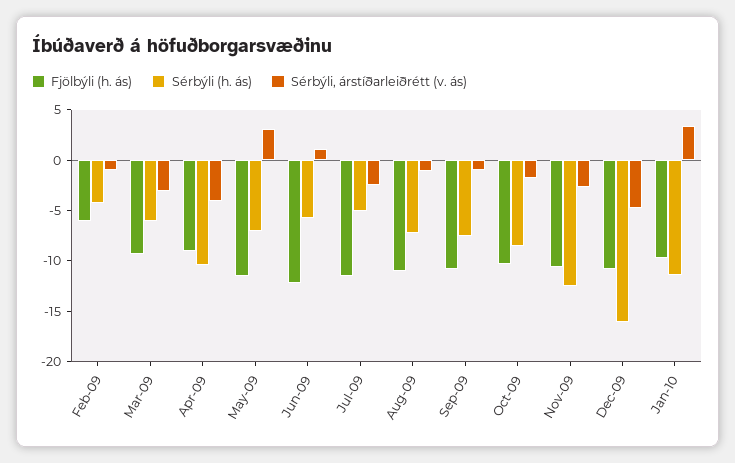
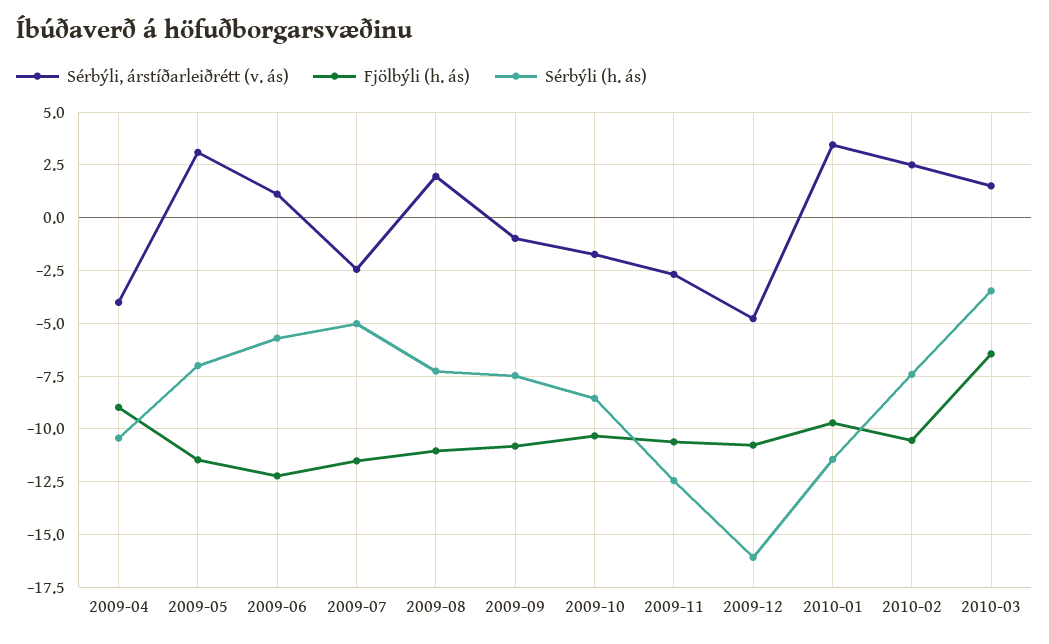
Fjölbýli (h. ás), Feb-09: -6 -> none
Sérbýli (h. ás), Feb-09: -4 -> none
Sérbýli, árstíðarleiðrétt (v. ás), Feb-09: -1 -> none
Fjölbýli (h. ás), Mar-09: -9 -> none
Sérbýli (h. ás), Mar-09: -6 -> none
Sérbýli, árstíðarleiðrétt (v. ás), Mar-09: -3 -> none
Sérbýli, árstíðarleiðrétt (v. ás), Aug-09: -1 -> 2
Sérbýli, árstíðarleiðrétt (v. ás), 2010-02: none -> 2.5
Fjölbýli (h. ás), 2010-02: none -> -10.5
Sérbýli (h. ás), 2010-02: none -> -7.5
Sérbýli, árstíðarleiðrétt (v. ás), 2010-03: none -> 1.5
Fjölbýli (h. ás), 2010-03: none -> -6.5
Sérbýli (h. ás), 2010-03: none -> -3.5

